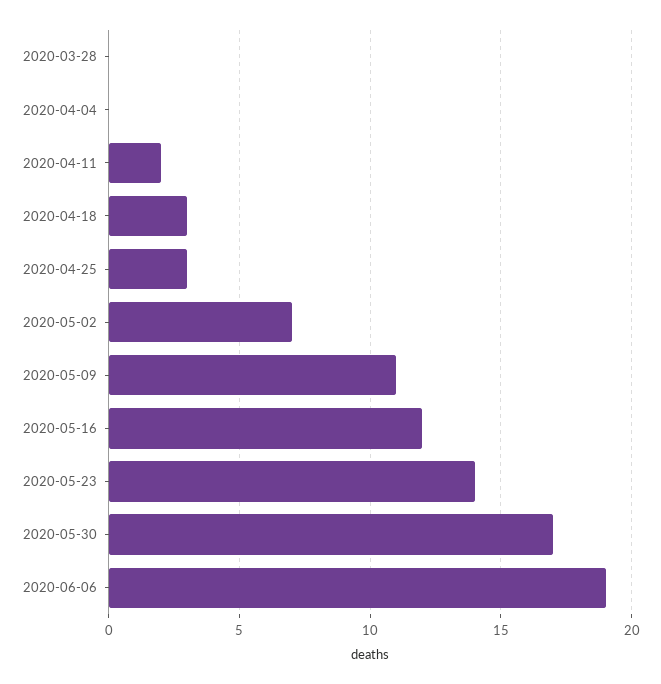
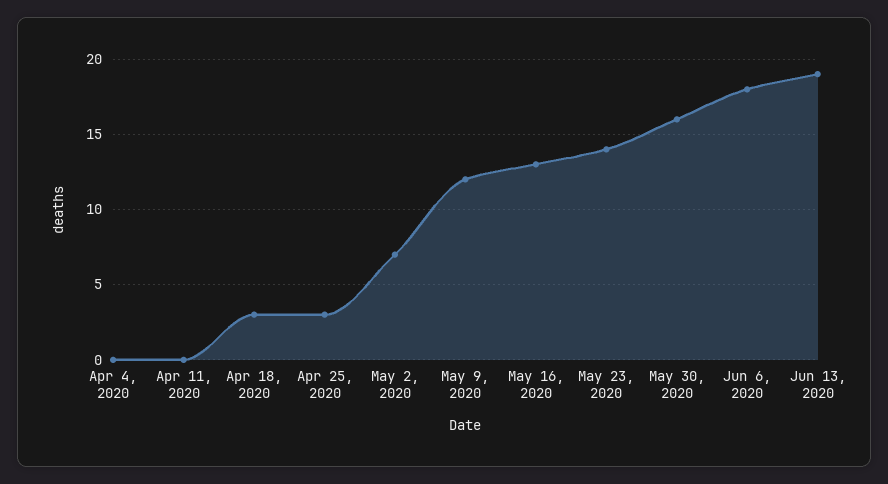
2020-03-28: 0 -> none
2020-04-11: 2 -> 0
2020-05-09: 11 -> 12
2020-05-16: 12 -> 13
2020-05-30: 17 -> 16
2020-06-06: 19 -> 18
Jun 13, 2020: none -> 19

